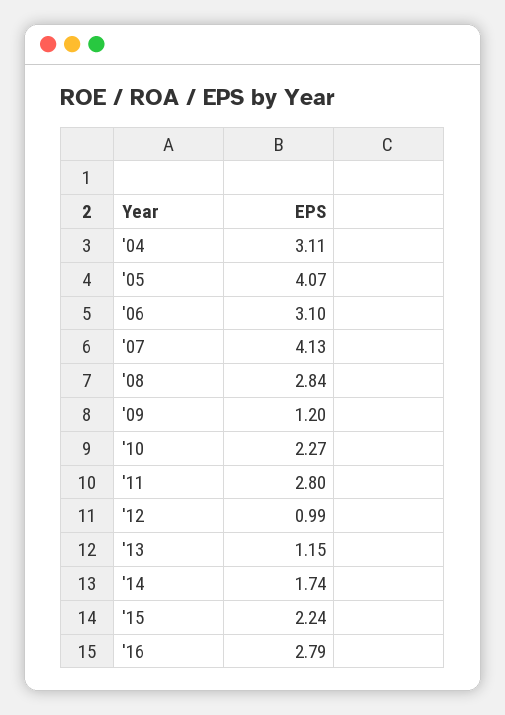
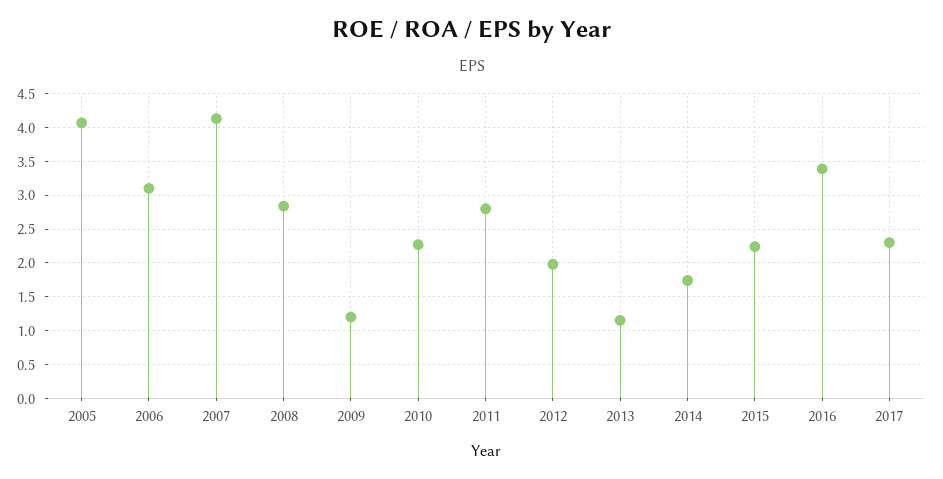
'04: 3.11 -> none
'12: 0.99 -> 2
'16: 2.79 -> 3.4
2017: none -> 2.3

